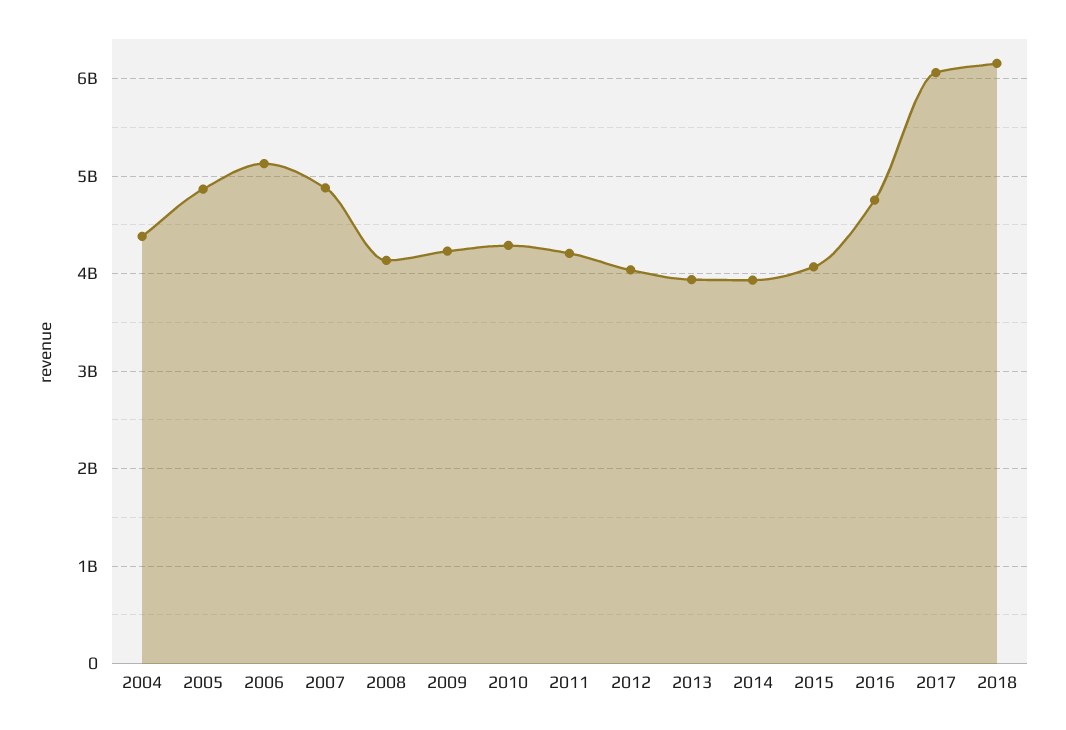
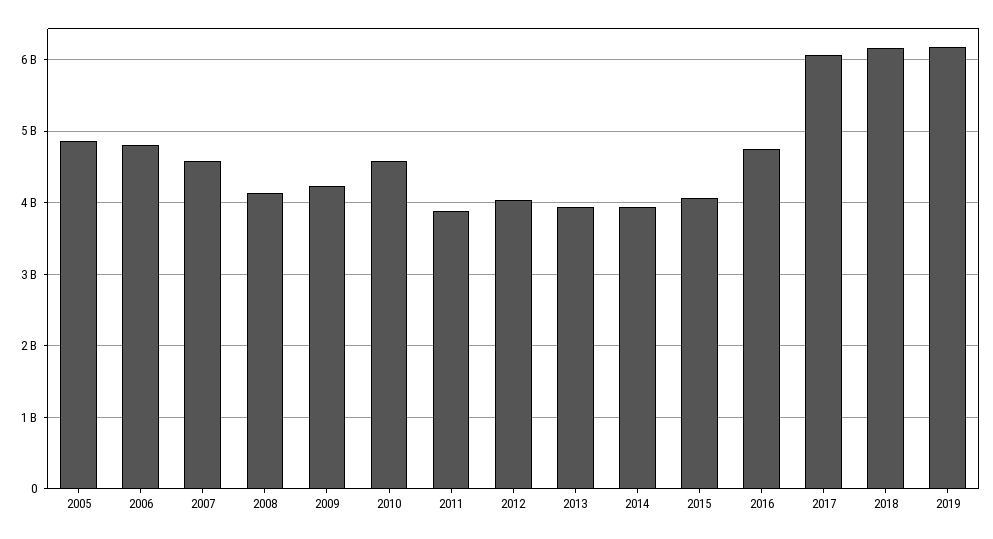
2004: 4400000000 -> none
2006: 5100000000 -> 4800000000
2007: 4900000000 -> 4600000000
2010: 4300000000 -> 4600000000
2011: 4200000000 -> 3900000000
2019: none -> 6200000000

